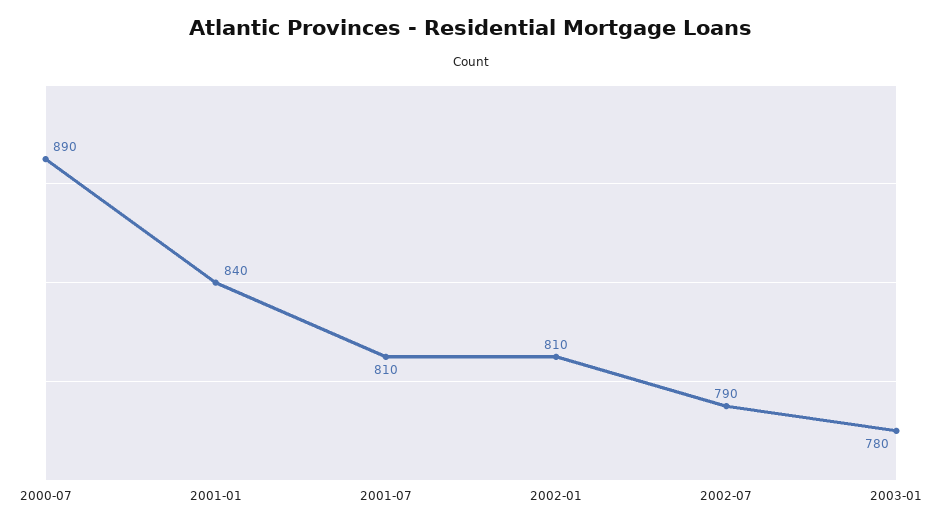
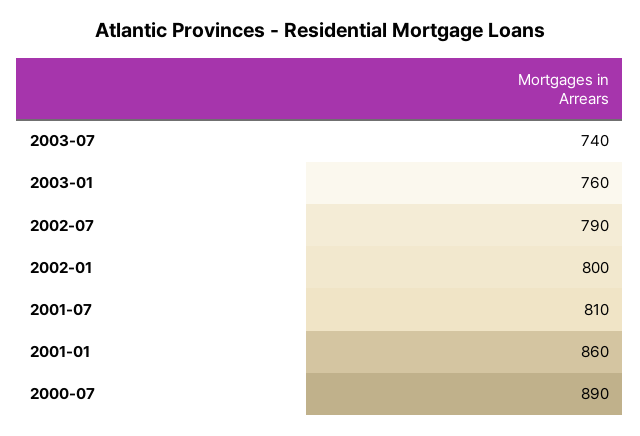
2001-01: 840 -> 860
2002-01: 810 -> 800
2003-01: 780 -> 760
2003-07: none -> 740

